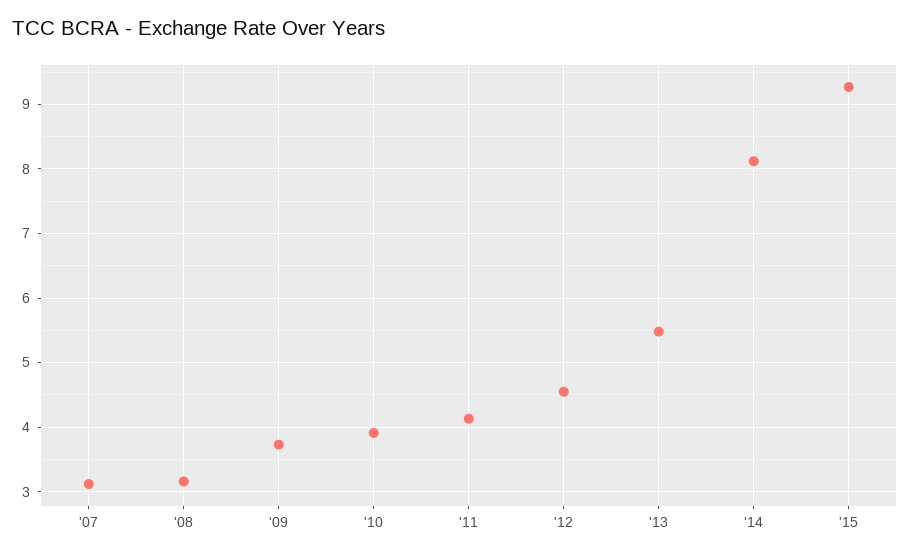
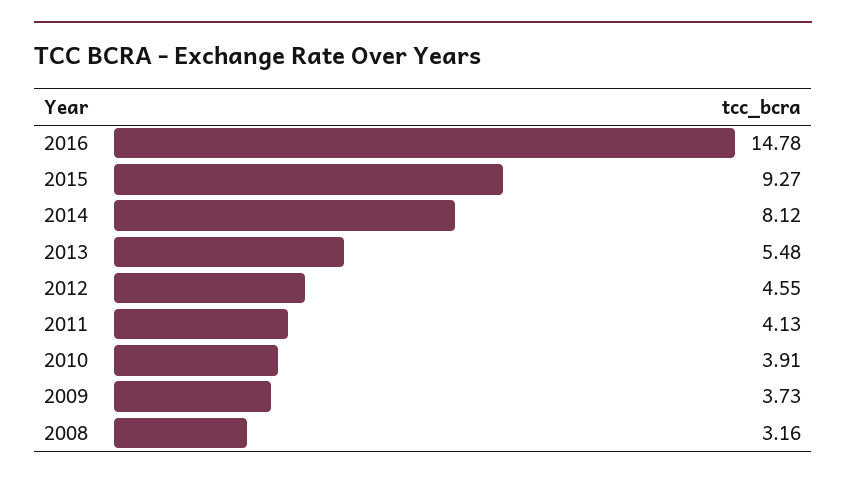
'07: 3.1 -> none
2016: none -> 14.78

